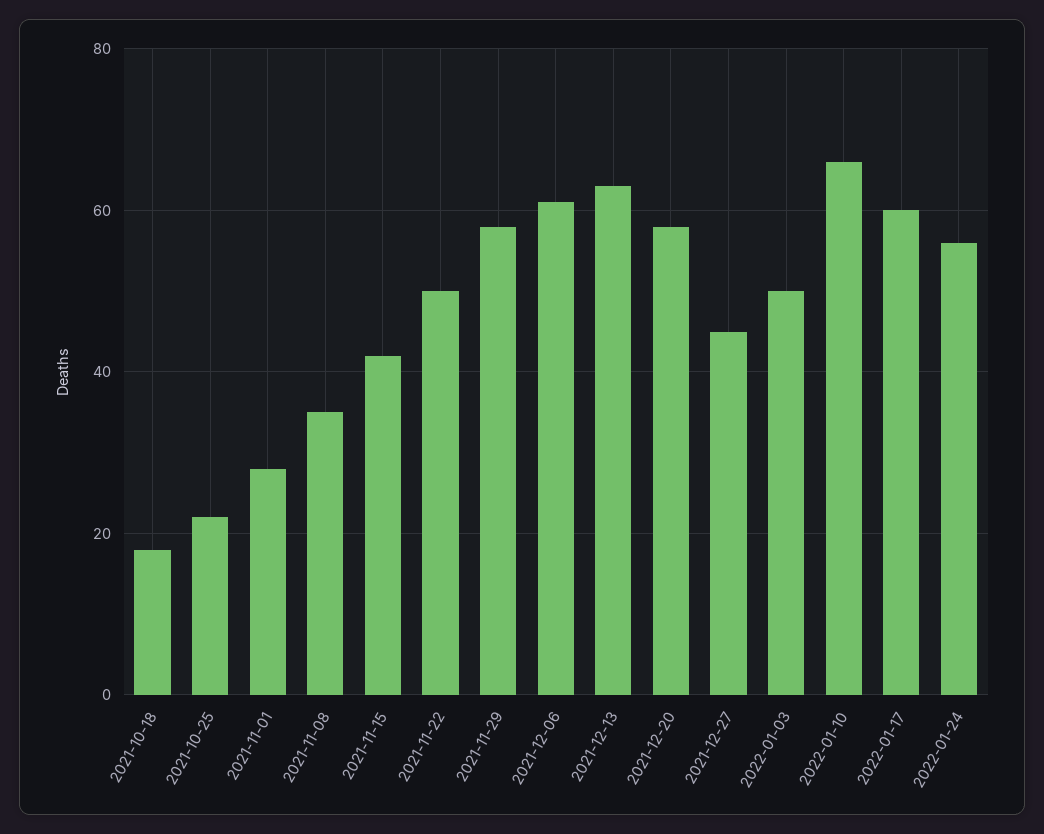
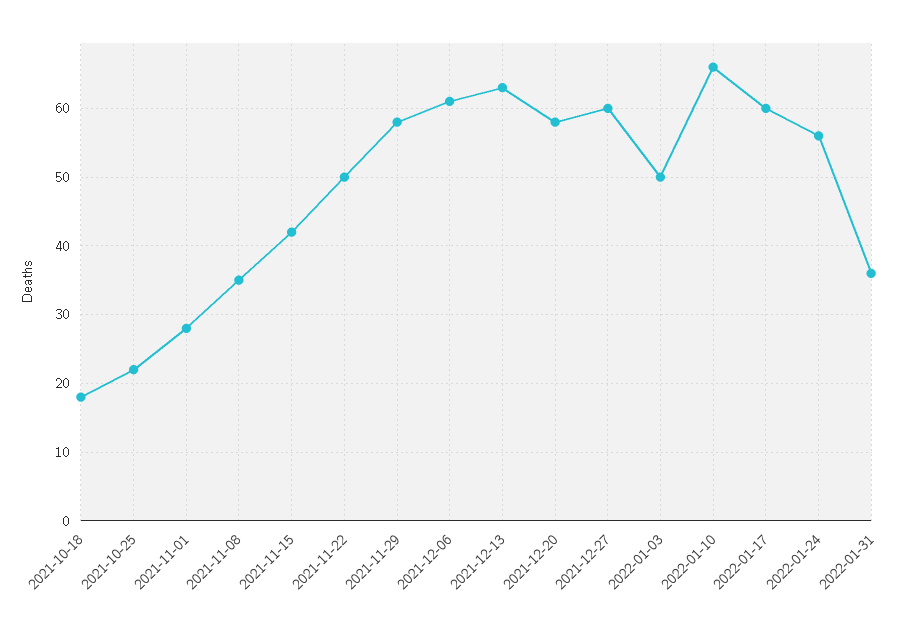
2021-12-27: 45 -> 60
2022-01-31: none -> 36

